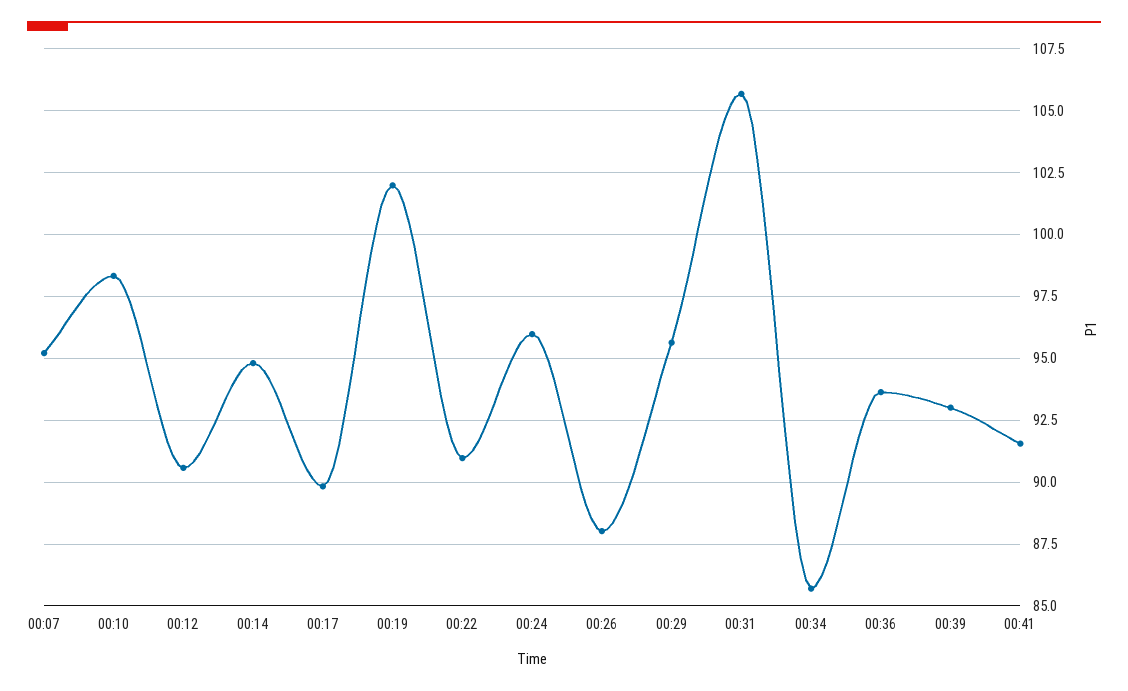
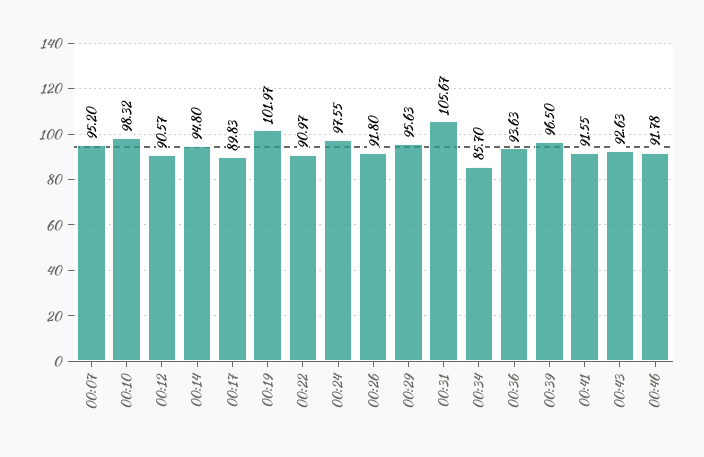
00:24: 96 -> 97.55
00:26: 88 -> 91.8
00:39: 93 -> 96.5
00:43: none -> 92.63
00:46: none -> 91.78

